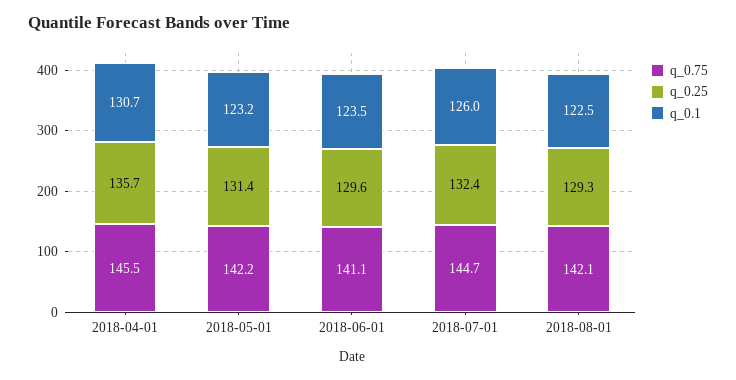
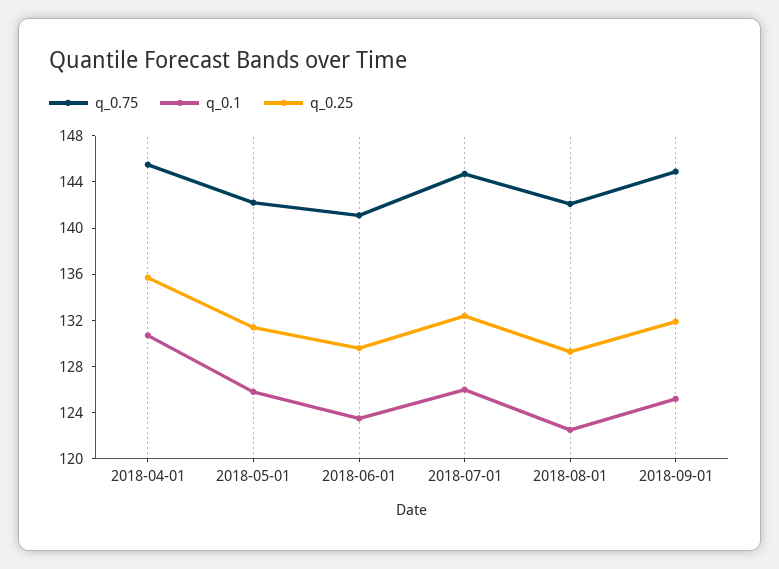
q_0.1, 2018-05-01: 123.2 -> 126
q_0.75, 2018-09-01: none -> 145
q_0.1, 2018-09-01: none -> 125
q_0.25, 2018-09-01: none -> 132

